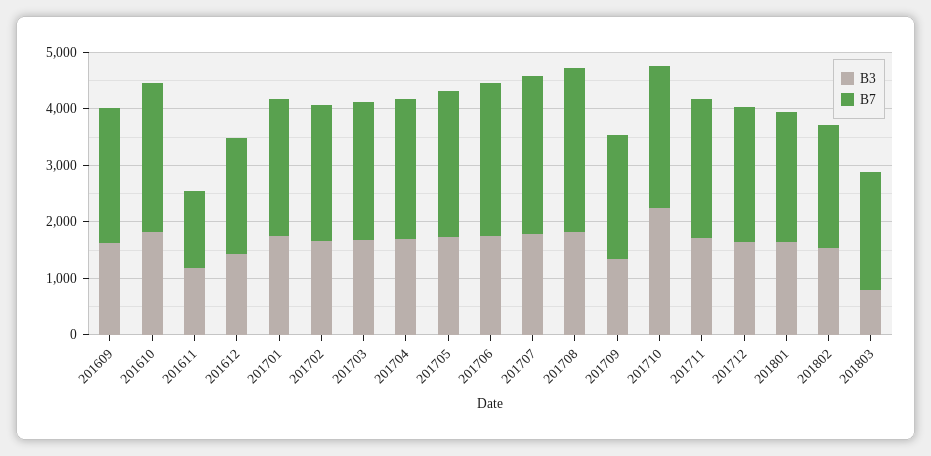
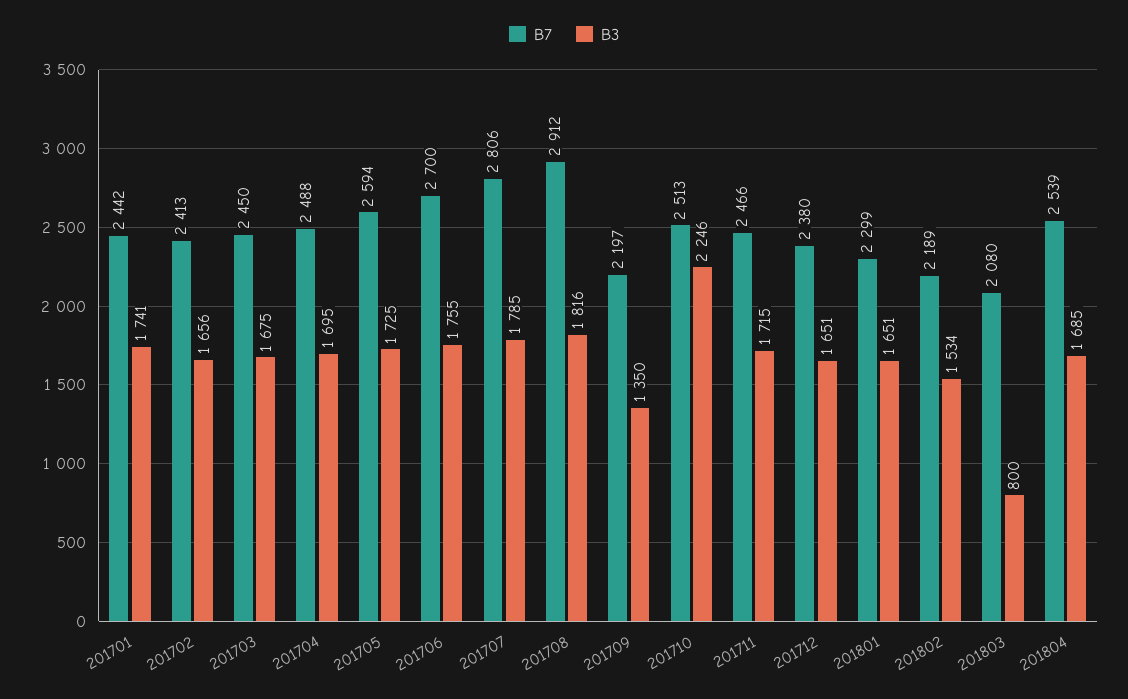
B3, 201609: 1600 -> none
B7, 201609: 2400 -> none
B3, 201610: 1800 -> none
B7, 201610: 2600 -> none
B3, 201611: 1200 -> none
B7, 201611: 1400 -> none
B3, 201612: 1400 -> none
B7, 201612: 2000 -> none
B7, 201804: none -> 2539
B3, 201804: none -> 1685

